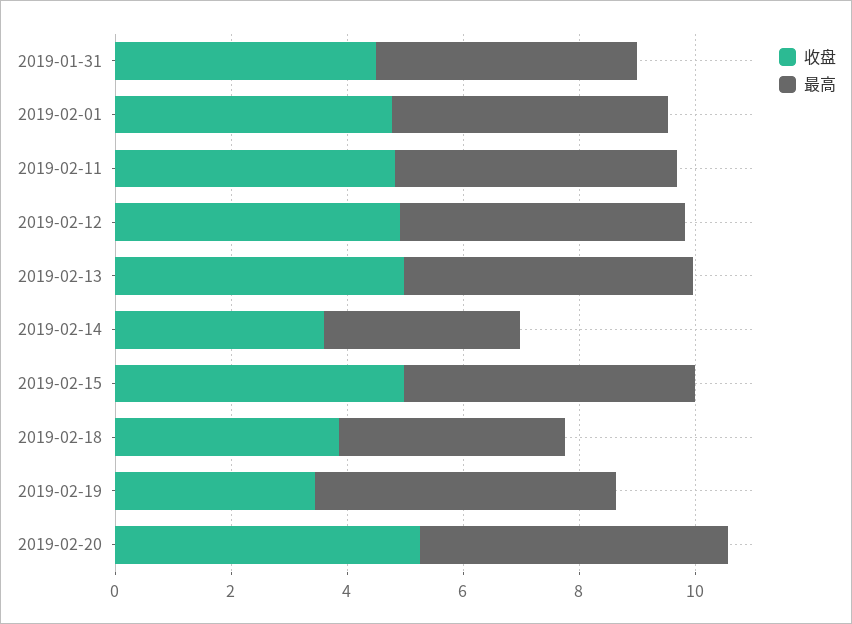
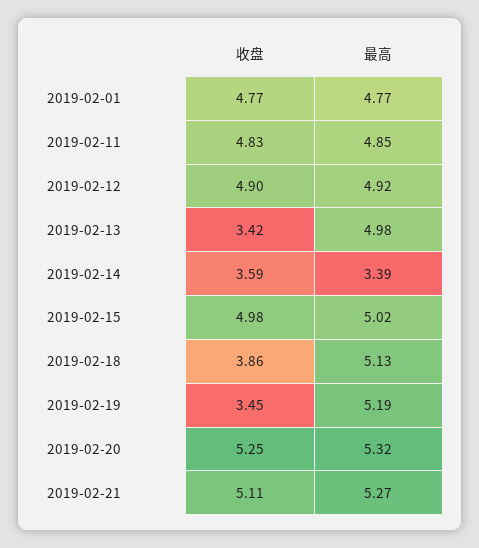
收盘, 2019-01-31: 4.5 -> none
最高, 2019-01-31: 4.5 -> none
收盘, 2019-02-13: 5 -> 3.42
最高, 2019-02-18: 4 -> 5.13
收盘, 2019-02-21: none -> 5.11
最高, 2019-02-21: none -> 5.27

